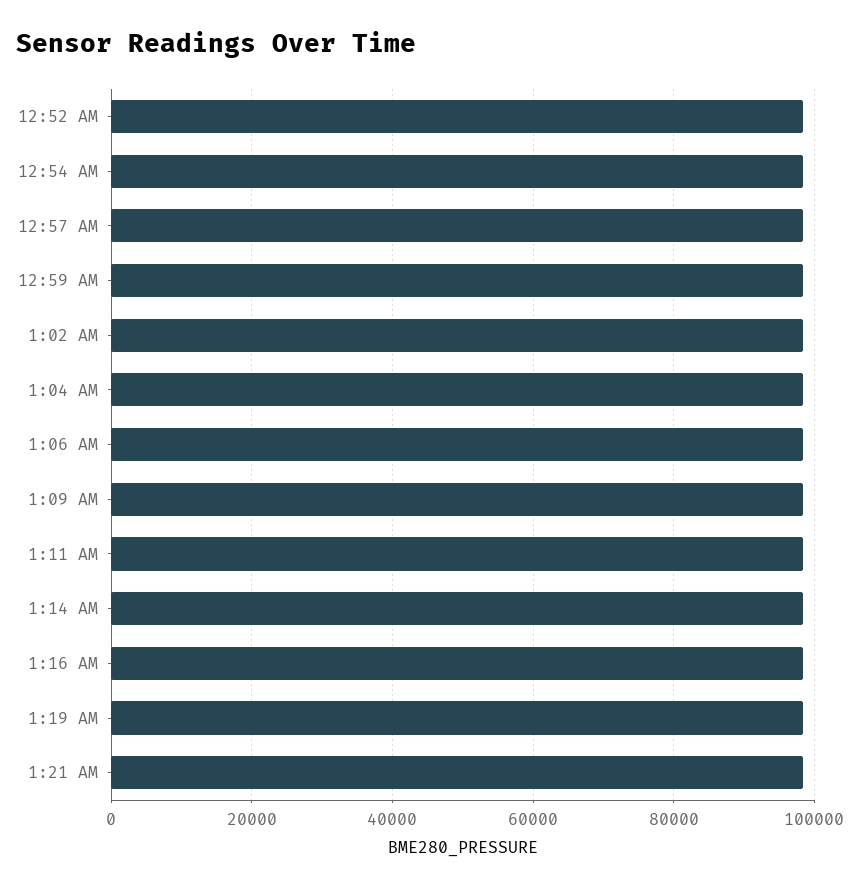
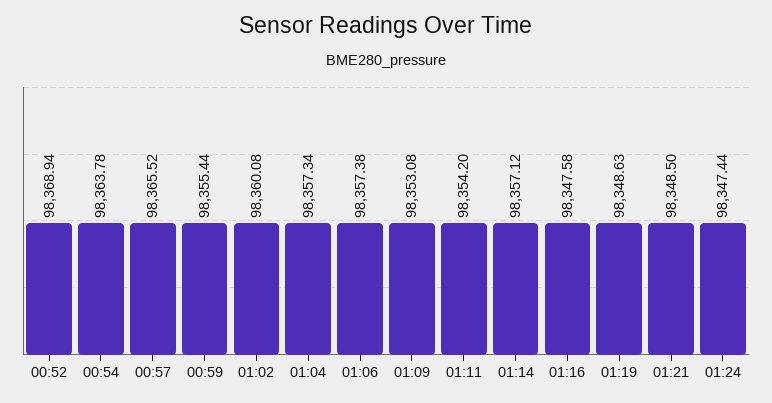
01:24: none -> 98347.44

